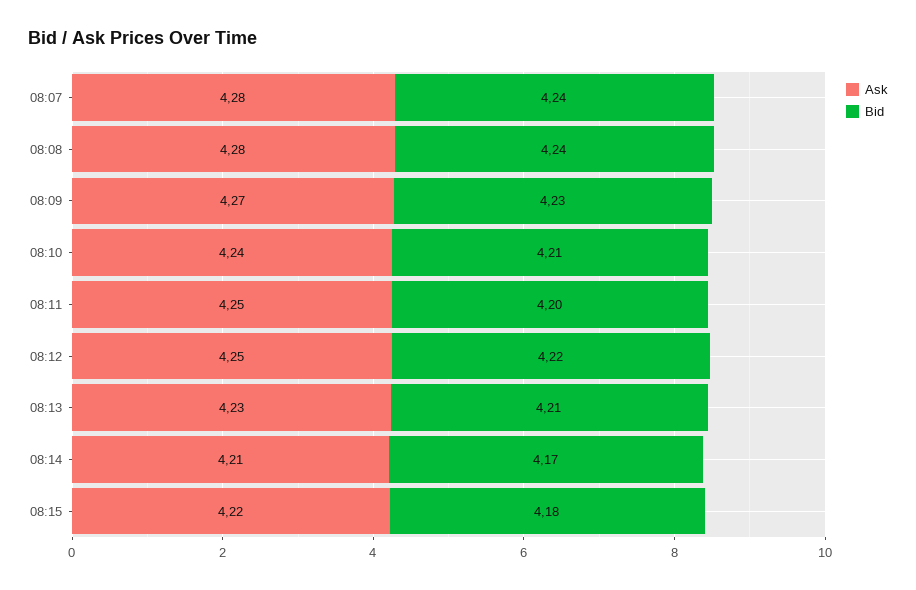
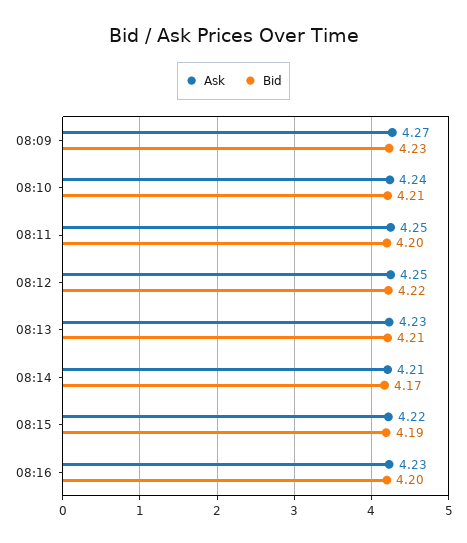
Ask, 08:07: 4.28 -> none
Bid, 08:07: 4.24 -> none
Ask, 08:08: 4.28 -> none
Bid, 08:08: 4.24 -> none
Bid, 08:15: 4.18 -> 4.19
Ask, 08:16: none -> 4.23
Bid, 08:16: none -> 4.2

